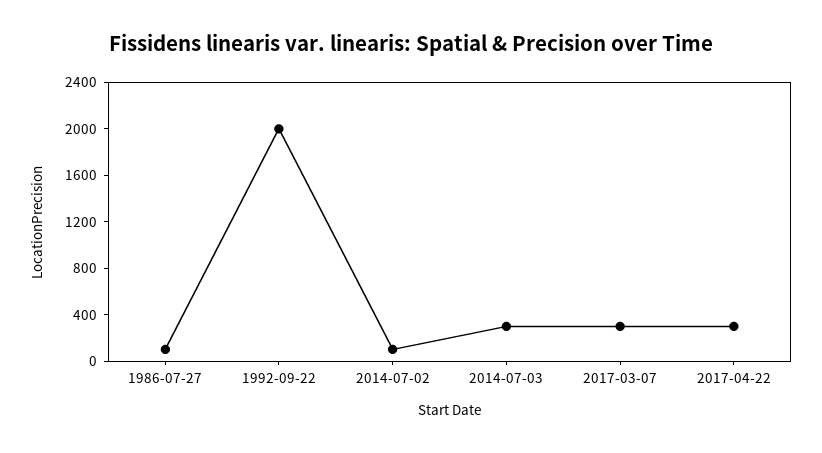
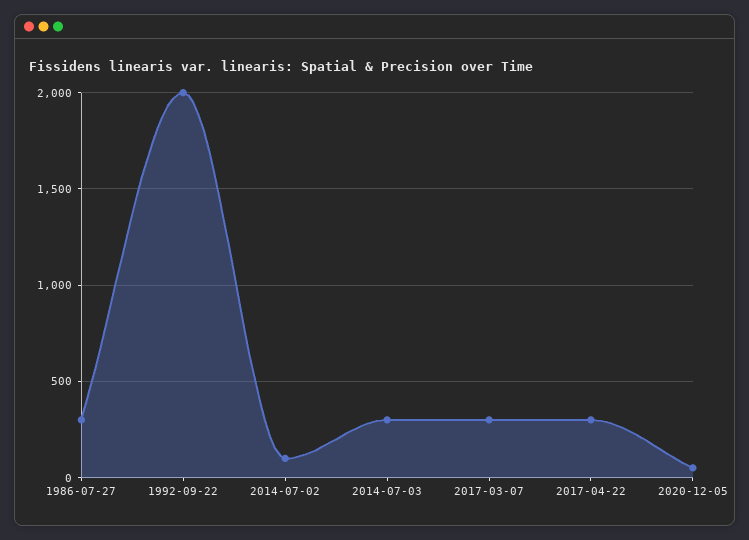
1986-07-27: 100 -> 300
2020-12-05: none -> 50

